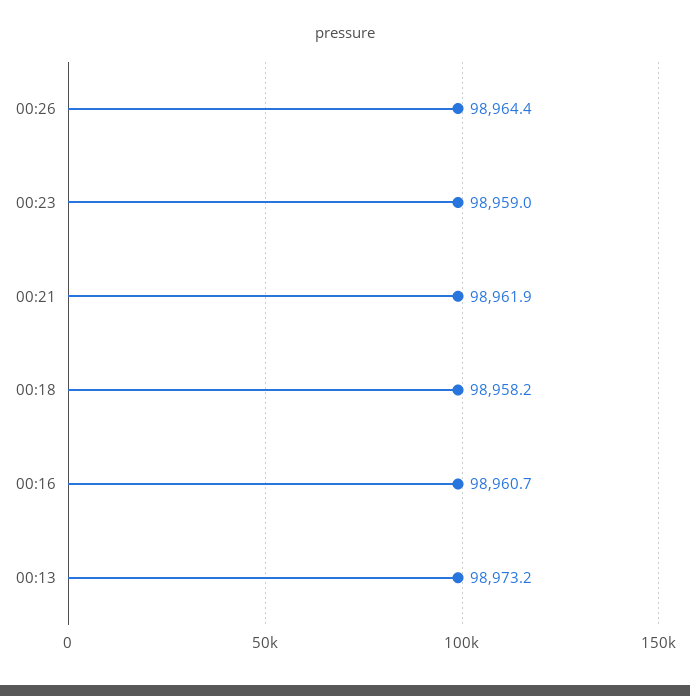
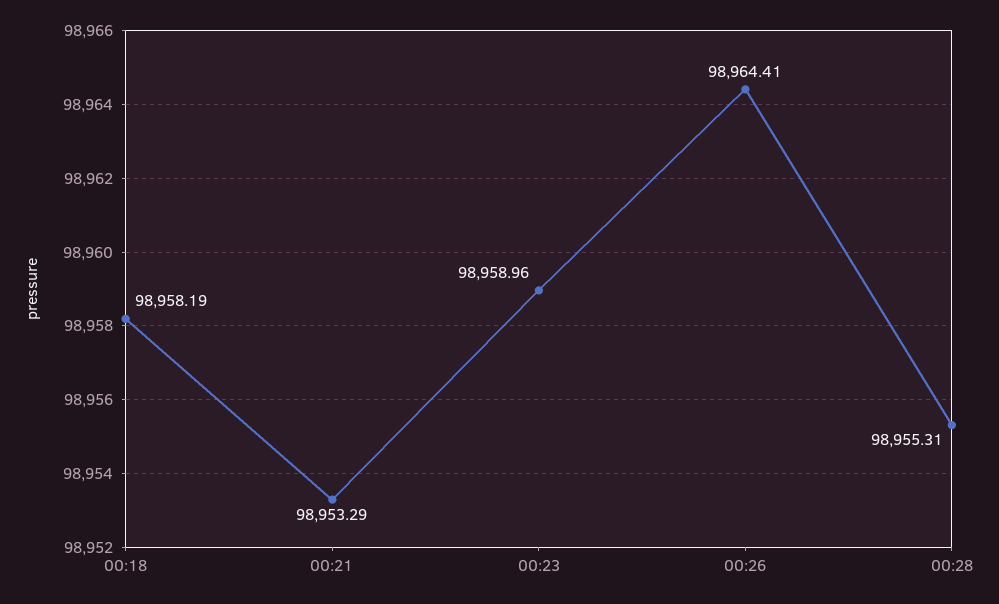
00:21: 98961.9 -> 98953.29
00:16: 98960.7 -> none
00:13: 98973.2 -> none
00:28: none -> 98955.31

